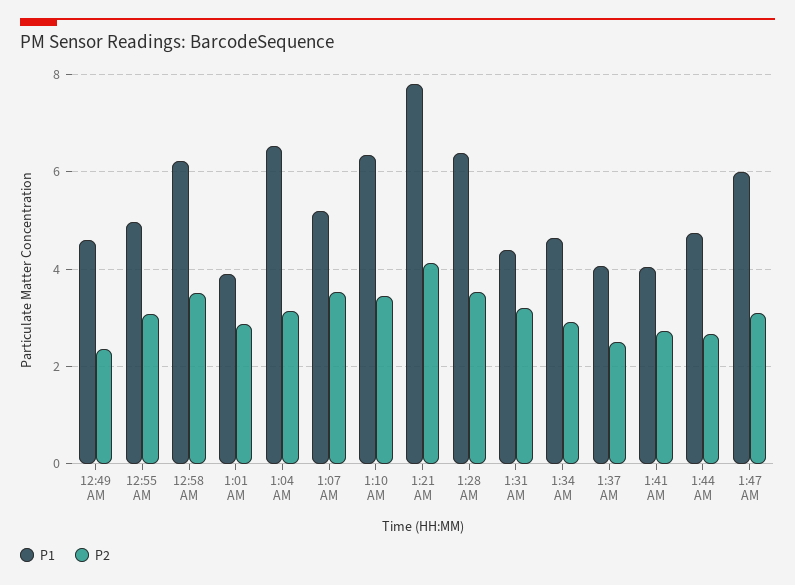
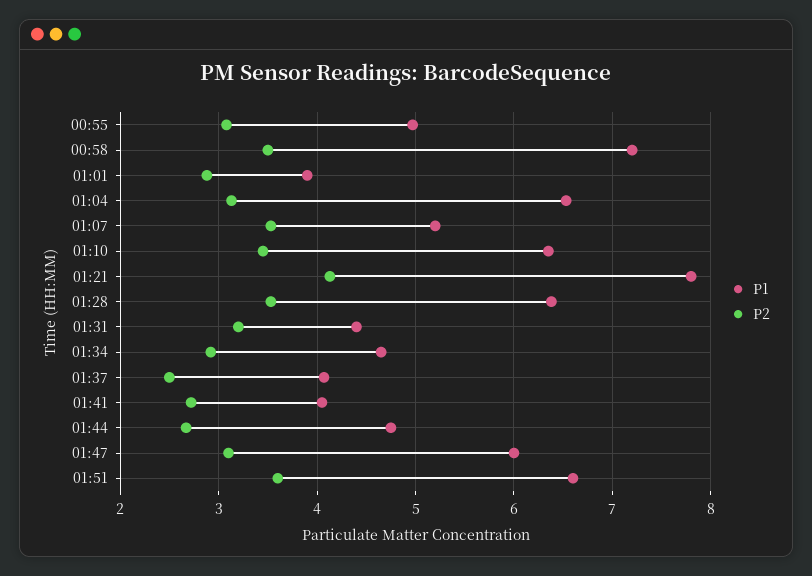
P1, 12:49 AM: 4.6 -> none
P2, 12:49 AM: 2.4 -> none
P1, 12:58 AM: 6.2 -> 7.2
P1, 01:51: none -> 6.6
P2, 01:51: none -> 3.6

